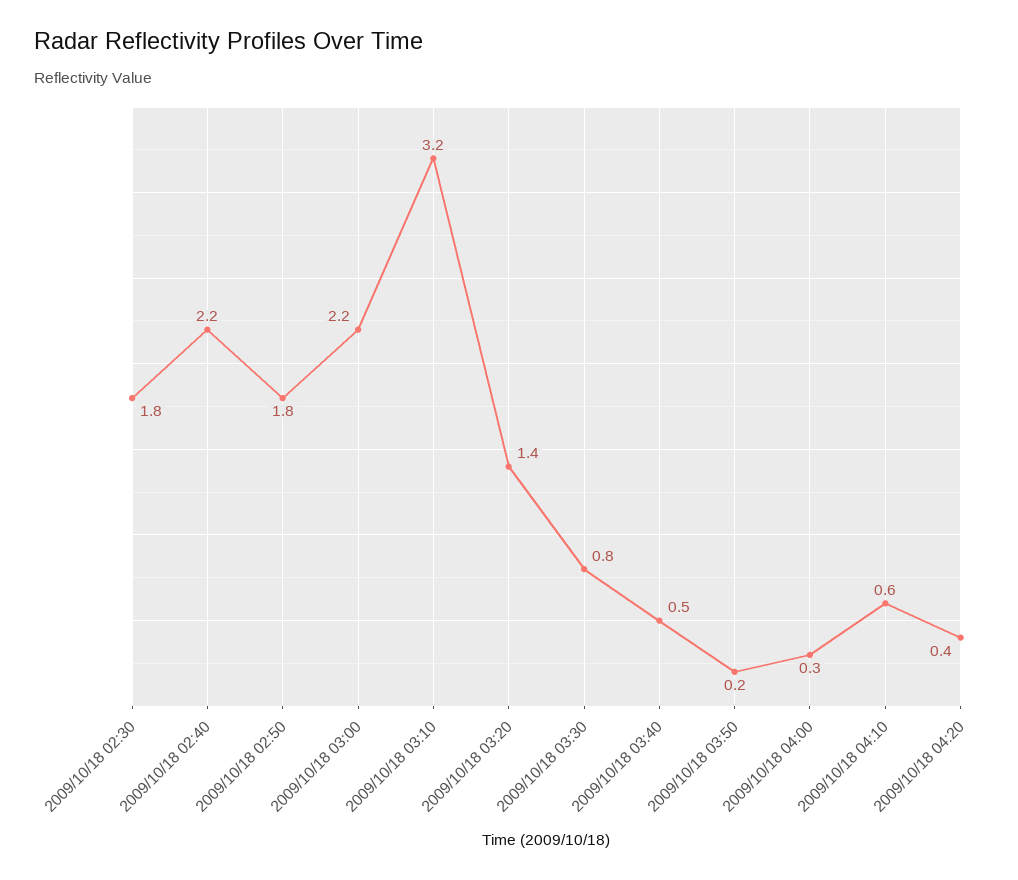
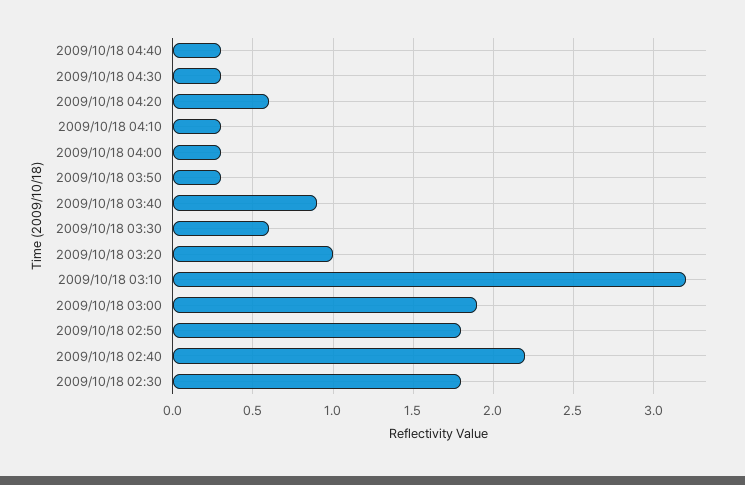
2009/10/18 03:00: 2.2 -> 1.9
2009/10/18 03:20: 1.4 -> 1
2009/10/18 03:30: 0.8 -> 0.6
2009/10/18 03:40: 0.5 -> 0.9
2009/10/18 03:50: 0.2 -> 0.3
2009/10/18 04:10: 0.6 -> 0.3
2009/10/18 04:20: 0.4 -> 0.6
2009/10/18 04:40: none -> 0.3
2009/10/18 04:30: none -> 0.3

